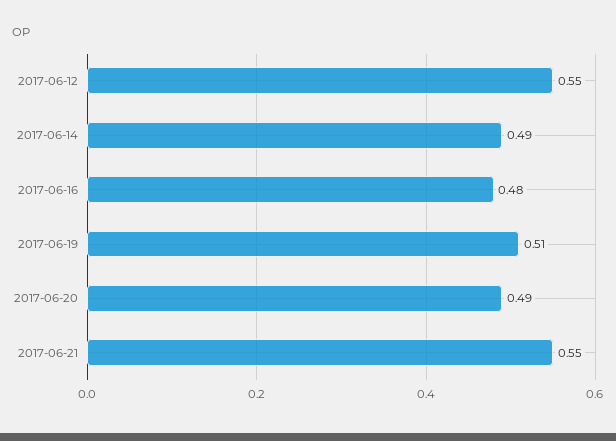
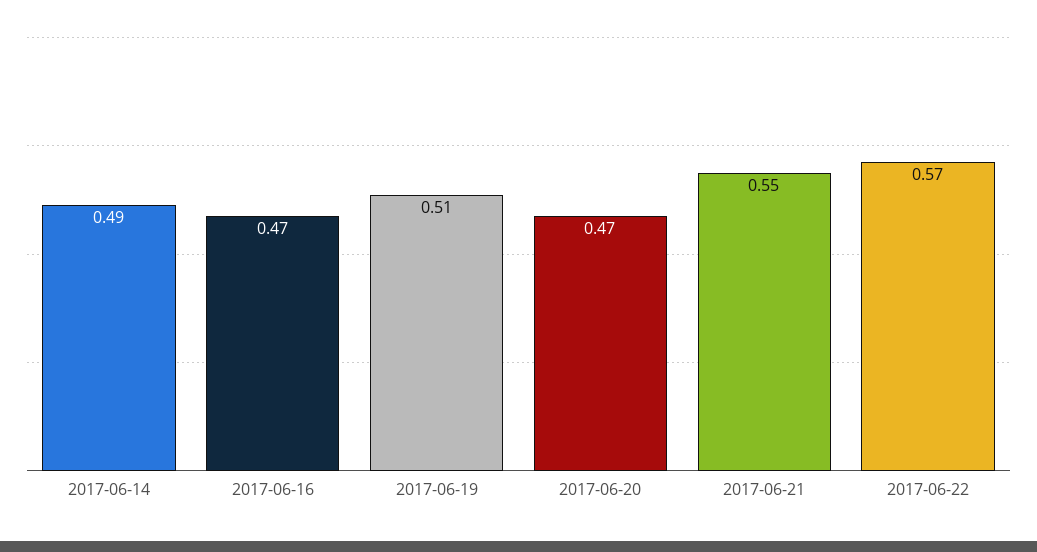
2017-06-12: 0.55 -> none
2017-06-16: 0.48 -> 0.47
2017-06-20: 0.49 -> 0.47
2017-06-22: none -> 0.57

